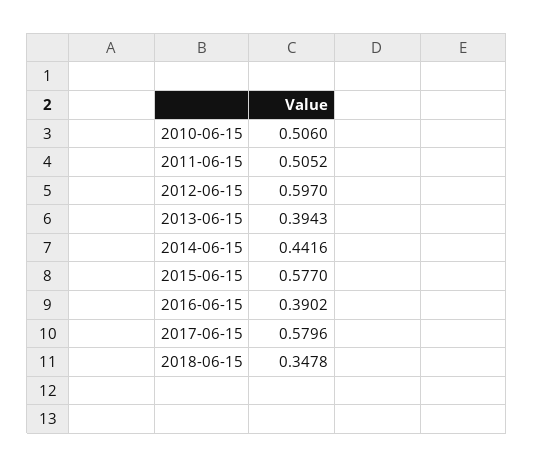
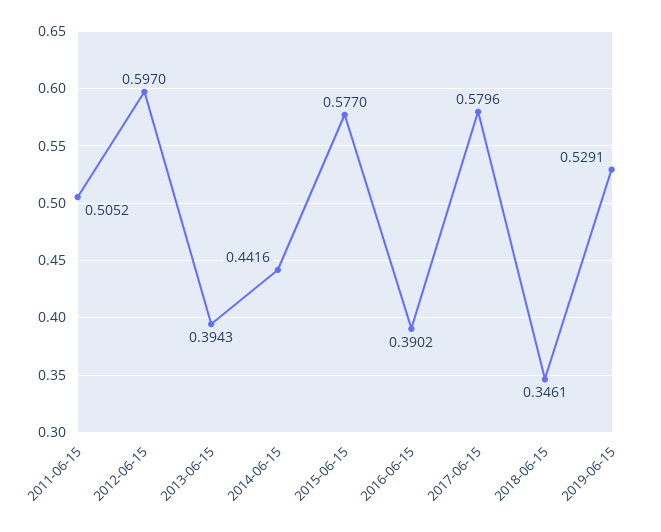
2010-06-15: 0.506 -> none
2018-06-15: 0.3478 -> 0.3461
2019-06-15: none -> 0.5291

